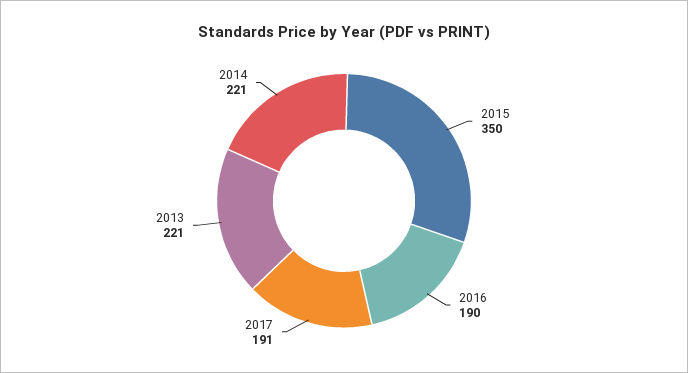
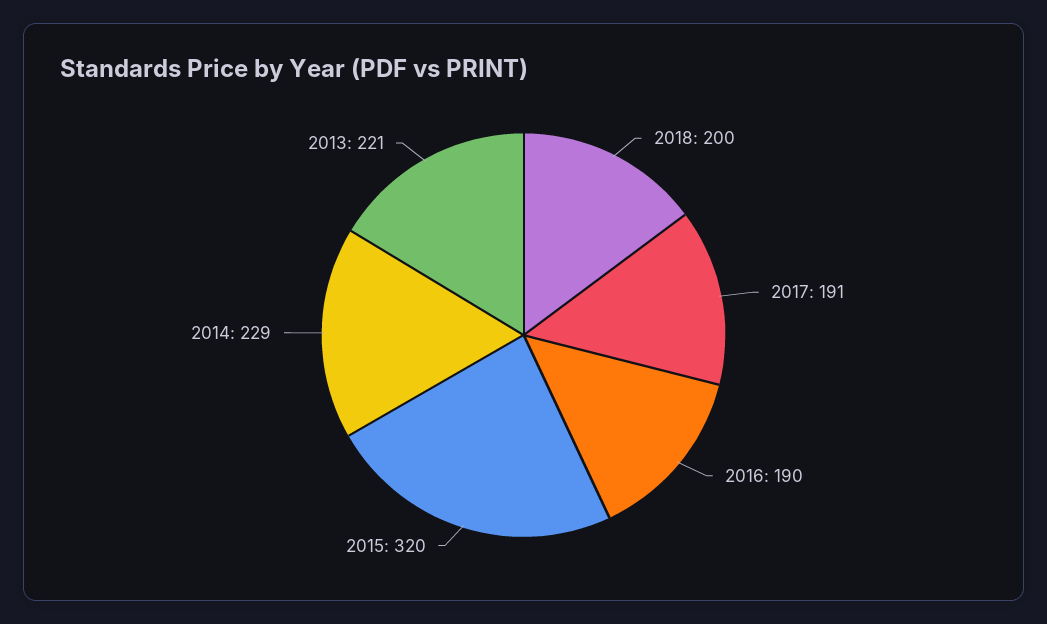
2015: 350 -> 320
2014: 221 -> 229
2018: none -> 200

